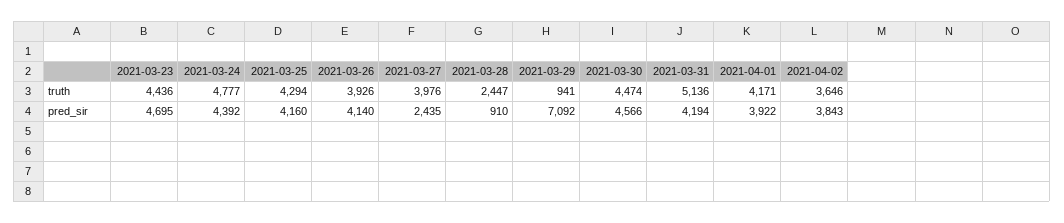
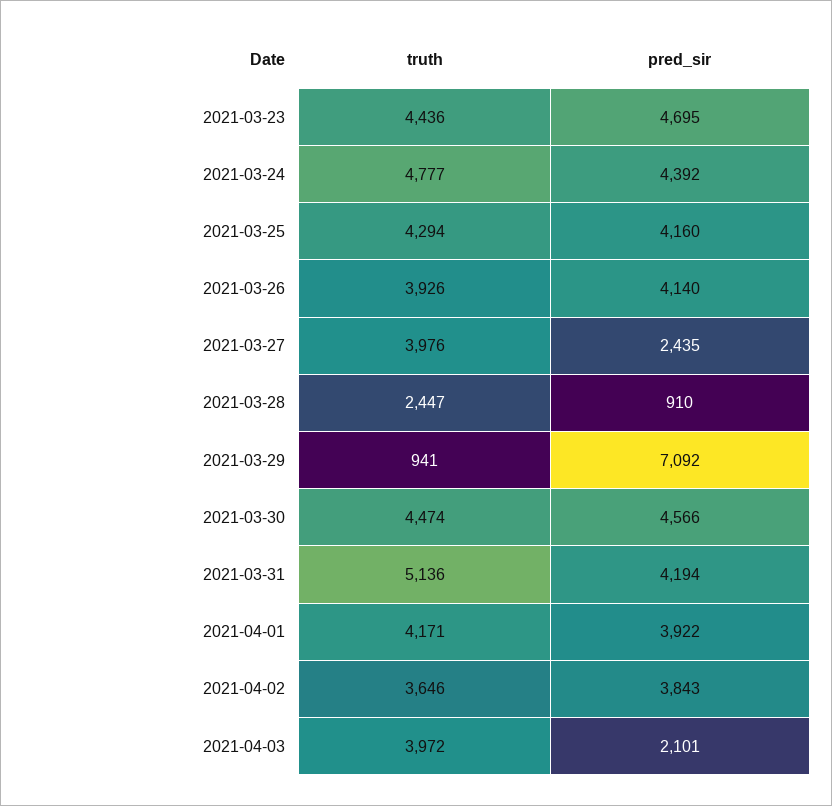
2021-04-03, truth: none -> 3972
2021-04-03, pred_sir: none -> 2101

